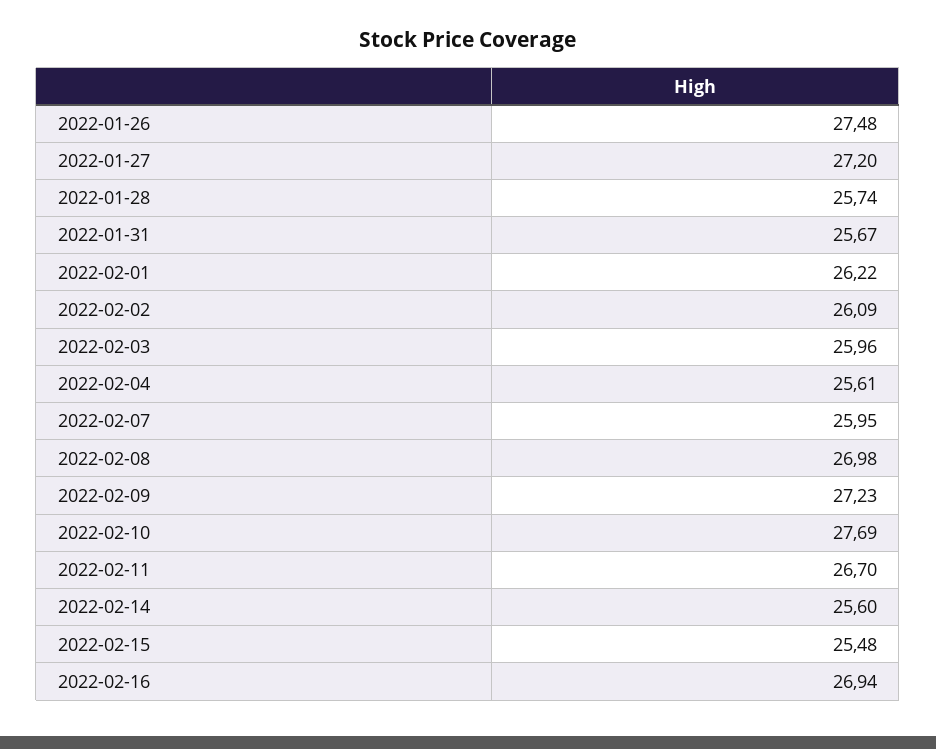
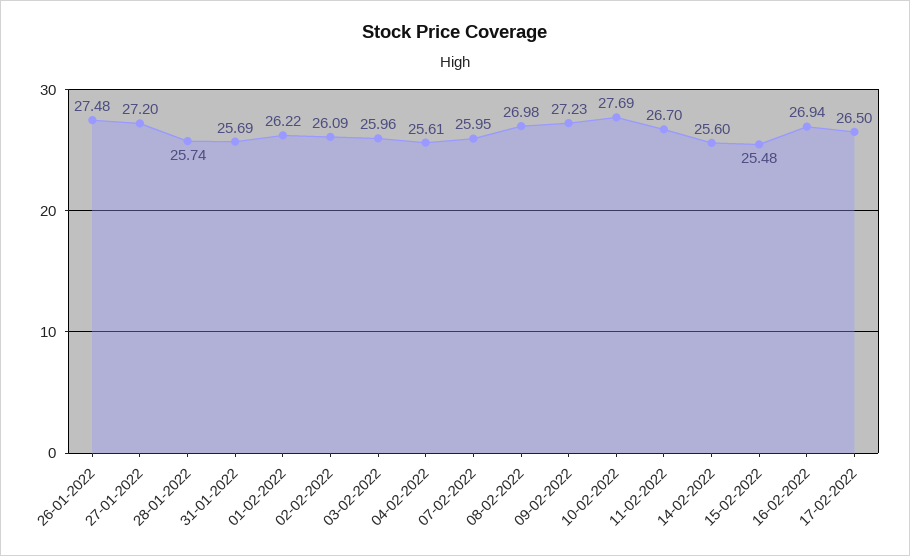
2022-01-31: 25.67 -> 25.69
17-02-2022: none -> 26.5

